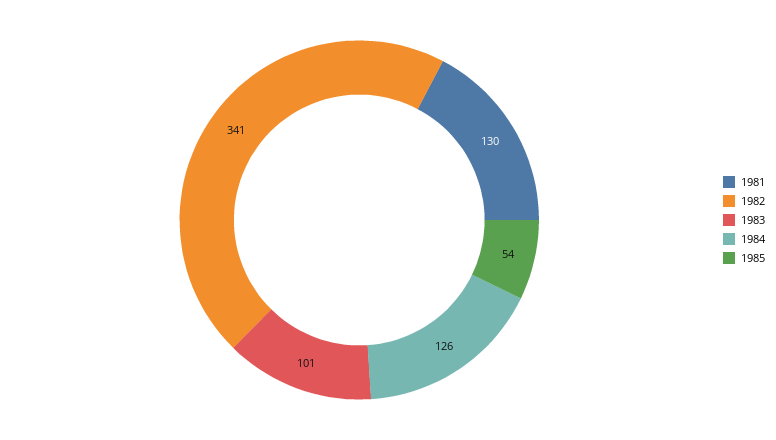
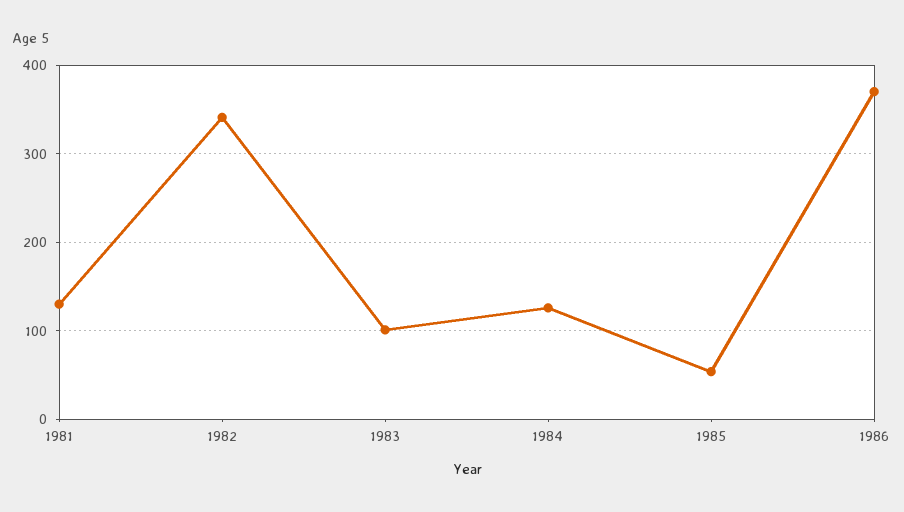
1986: none -> 370

